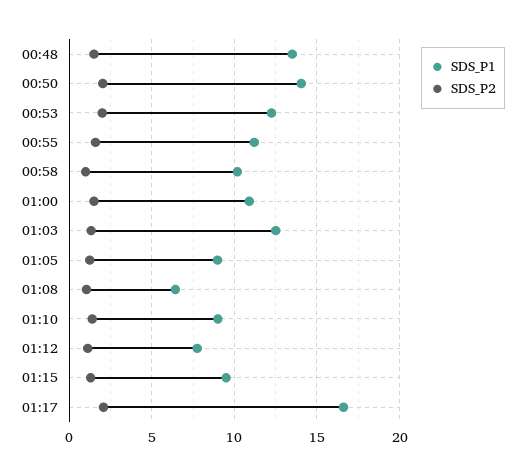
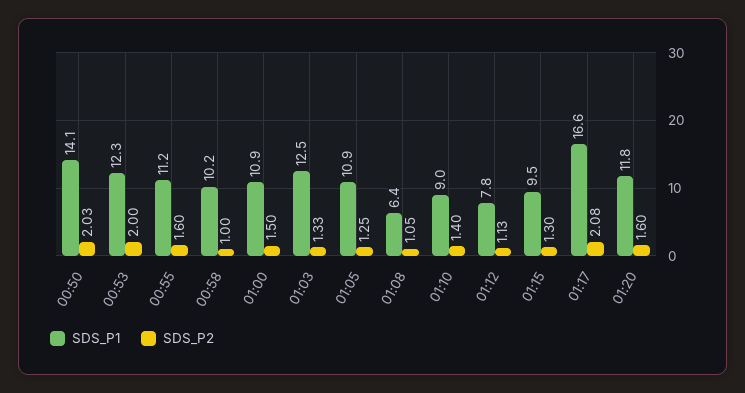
SDS_P1, 00:48: 13.5 -> none
SDS_P2, 00:48: 1.5 -> none
SDS_P1, 01:05: 9 -> 10.9
SDS_P1, 01:20: none -> 11.8
SDS_P2, 01:20: none -> 1.6

